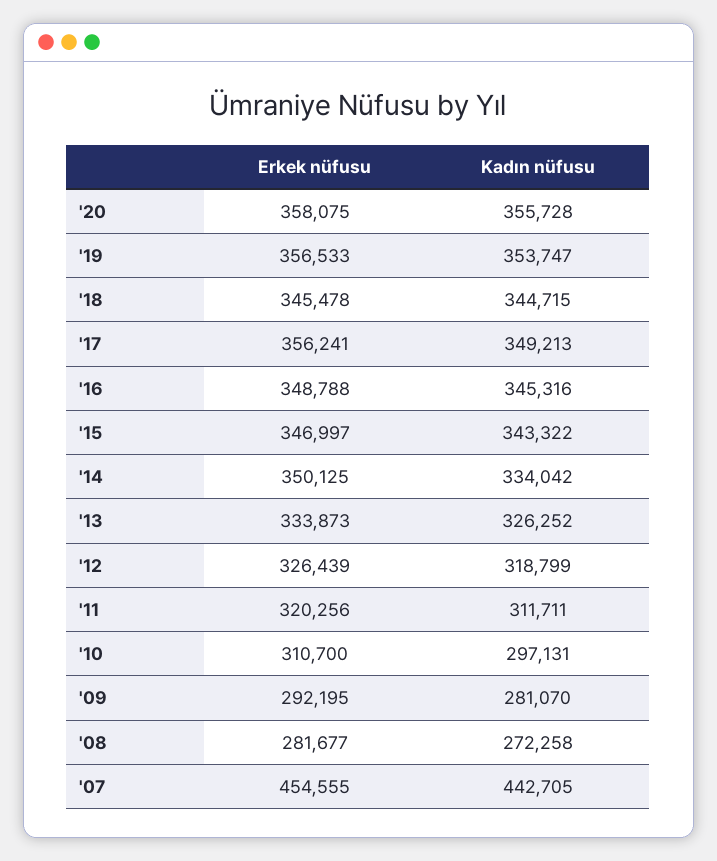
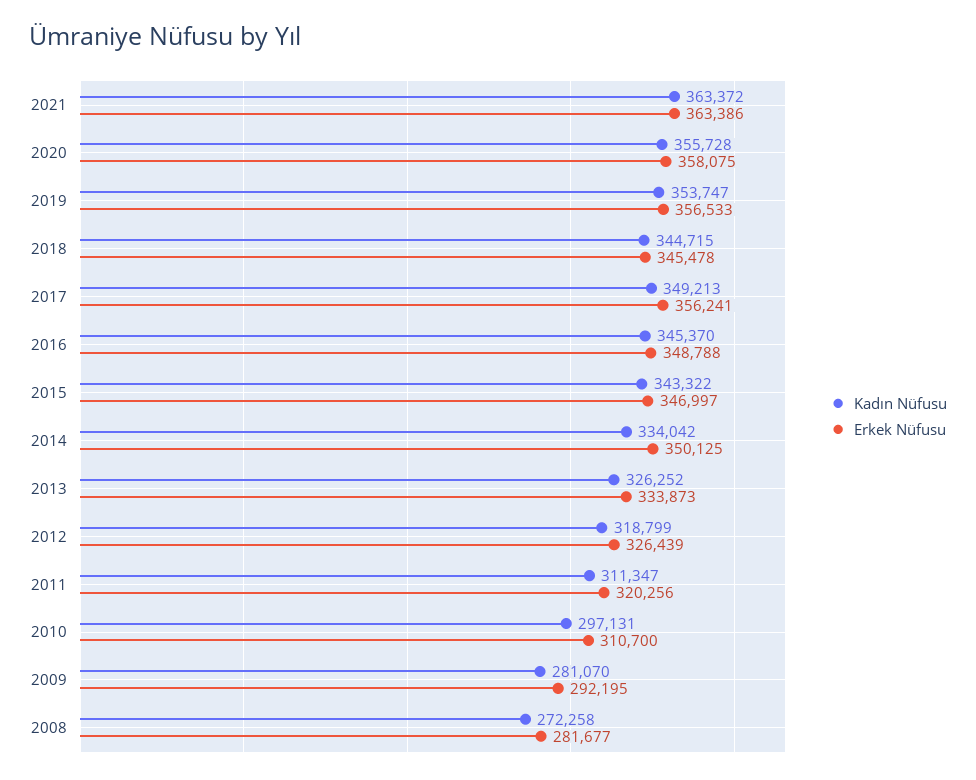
Kadın nüfusu, '16: 345316 -> 345370
Kadın nüfusu, '11: 311711 -> 311347
Erkek nüfusu, '07: 454555 -> none
Kadın nüfusu, '07: 442705 -> none
Kadın nüfusu, 2021: none -> 363372
Erkek nüfusu, 2021: none -> 363386

